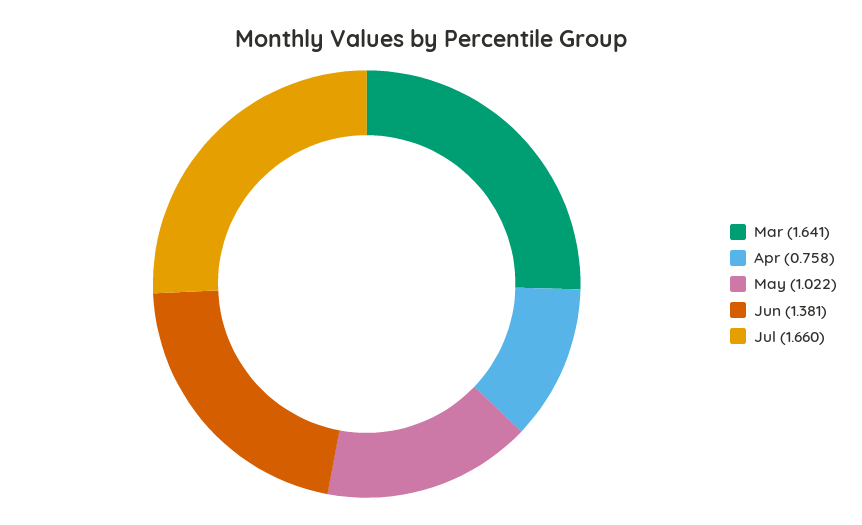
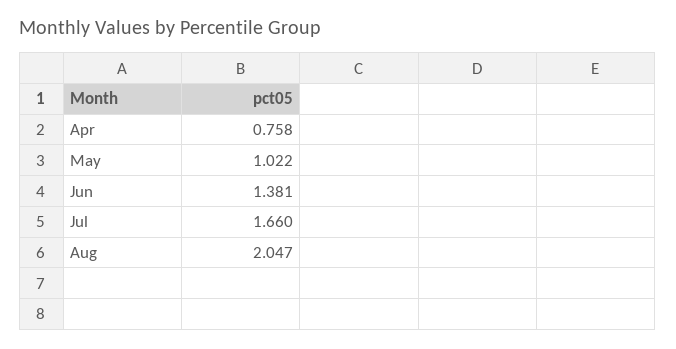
Mar: 1.641 -> none
Aug: none -> 2.047

